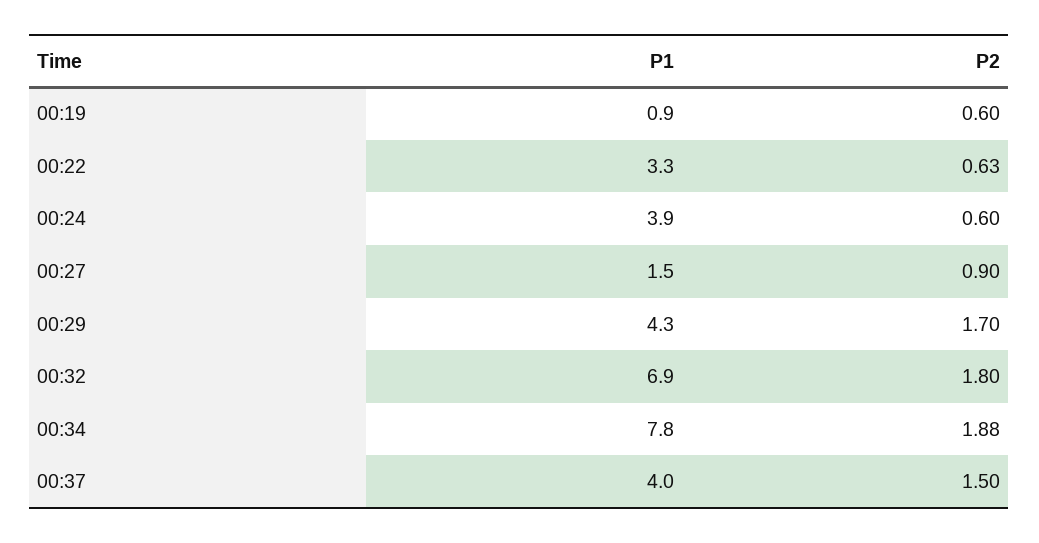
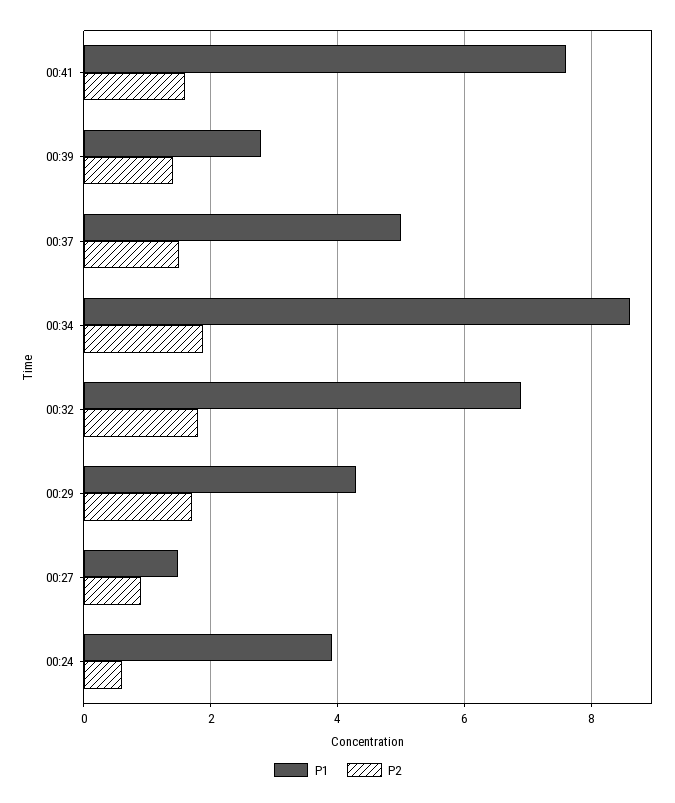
P1, 00:19: 0.9 -> none
P2, 00:19: 0.6 -> none
P1, 00:22: 3.3 -> none
P2, 00:22: 0.63 -> none
P1, 00:34: 7.8 -> 8.6
P1, 00:37: 4 -> 5
P1, 00:41: none -> 7.6
P2, 00:41: none -> 1.6
P1, 00:39: none -> 2.8
P2, 00:39: none -> 1.4

